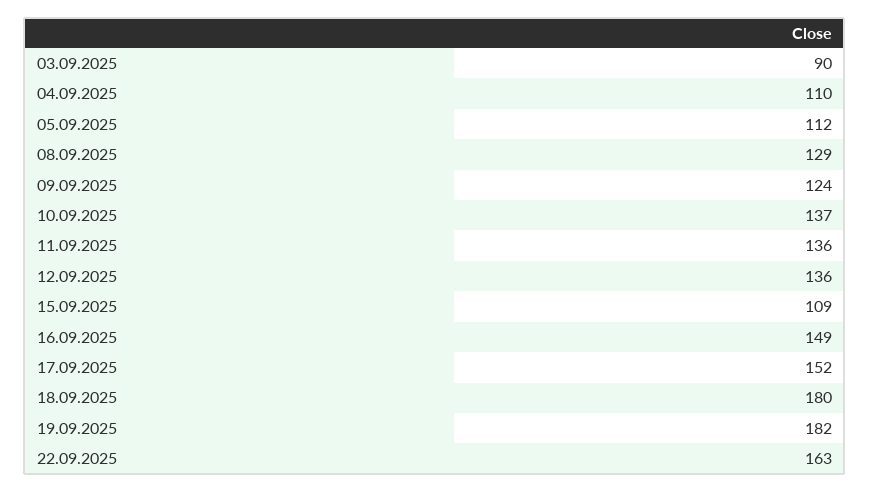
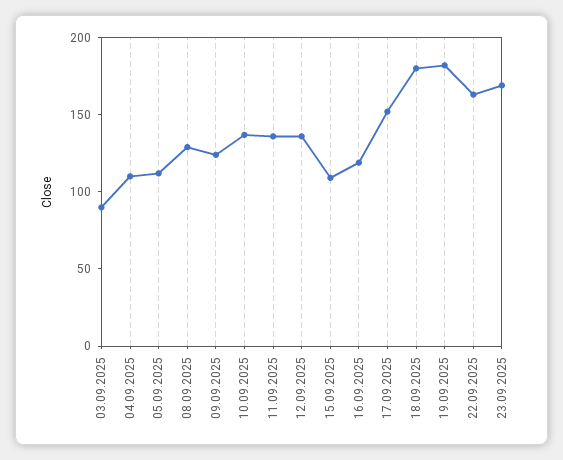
16.09.2025: 149 -> 120
23.09.2025: none -> 170

